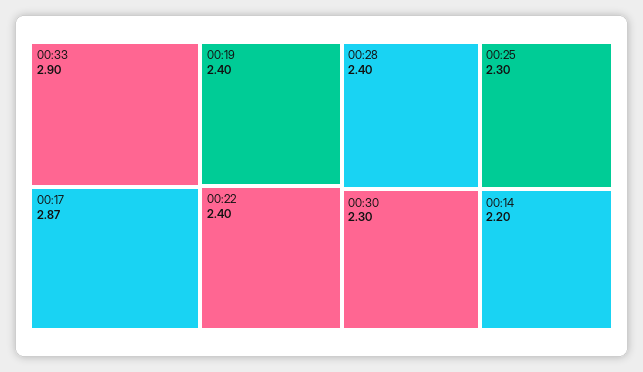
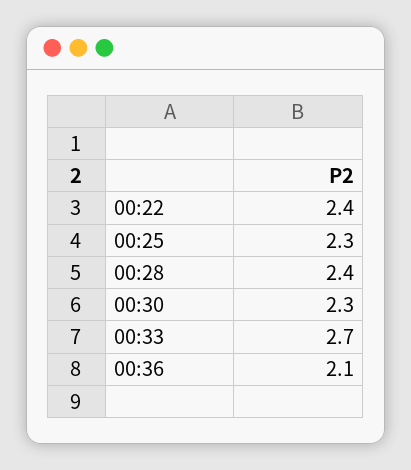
00:33: 2.9 -> 2.7
00:17: 2.87 -> none
00:19: 2.4 -> none
00:14: 2.2 -> none
00:36: none -> 2.1

